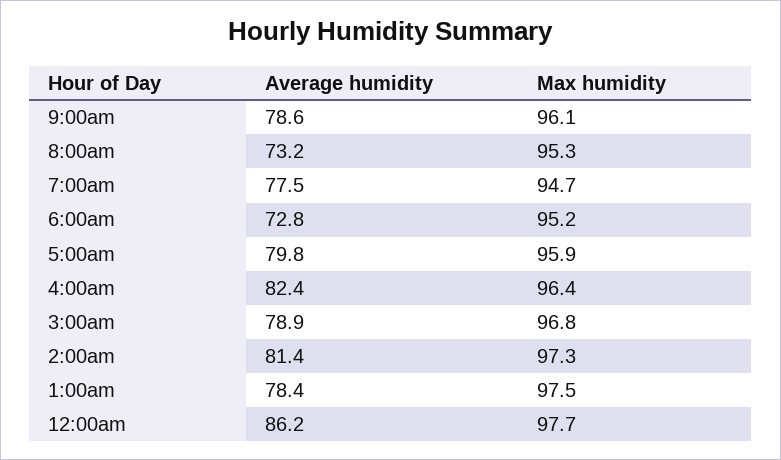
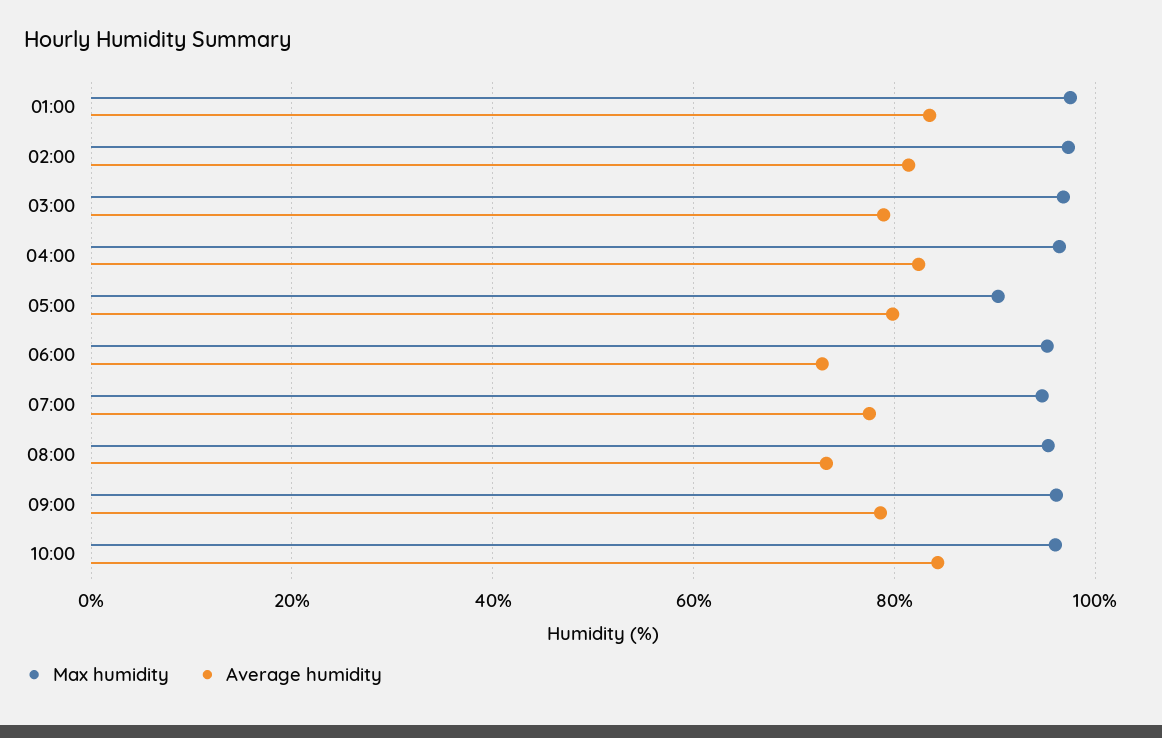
Max humidity, 5:00am: 95.9 -> 90
Average humidity, 1:00am: 78.4 -> 84
Average humidity, 12:00am: 86.2 -> none
Max humidity, 12:00am: 97.7 -> none
Max humidity, 10:00: none -> 96
Average humidity, 10:00: none -> 84

